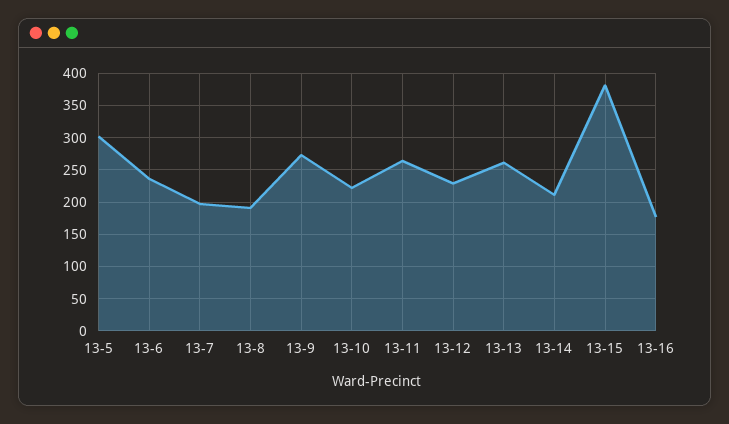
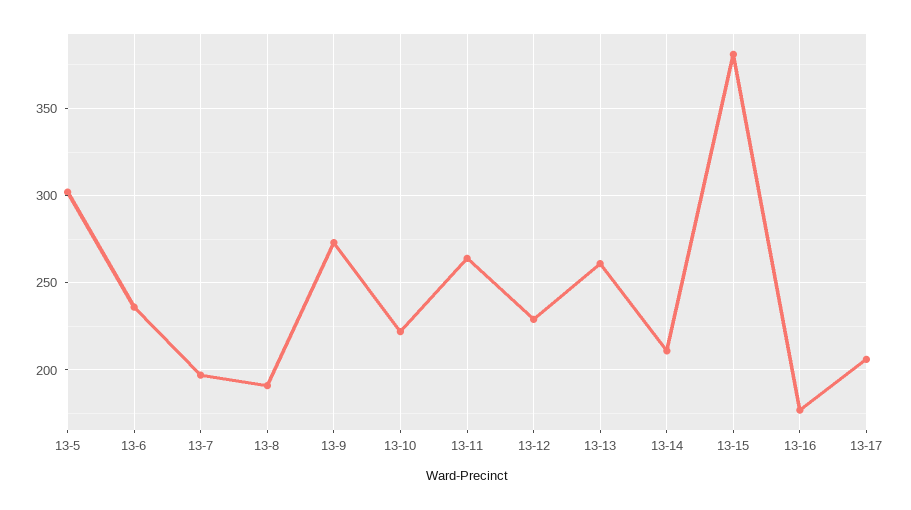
13-17: none -> 205

